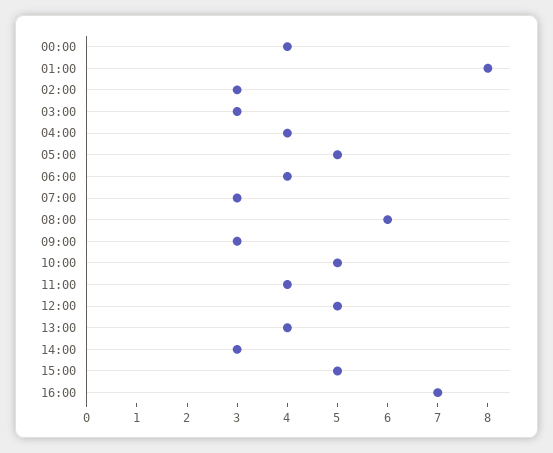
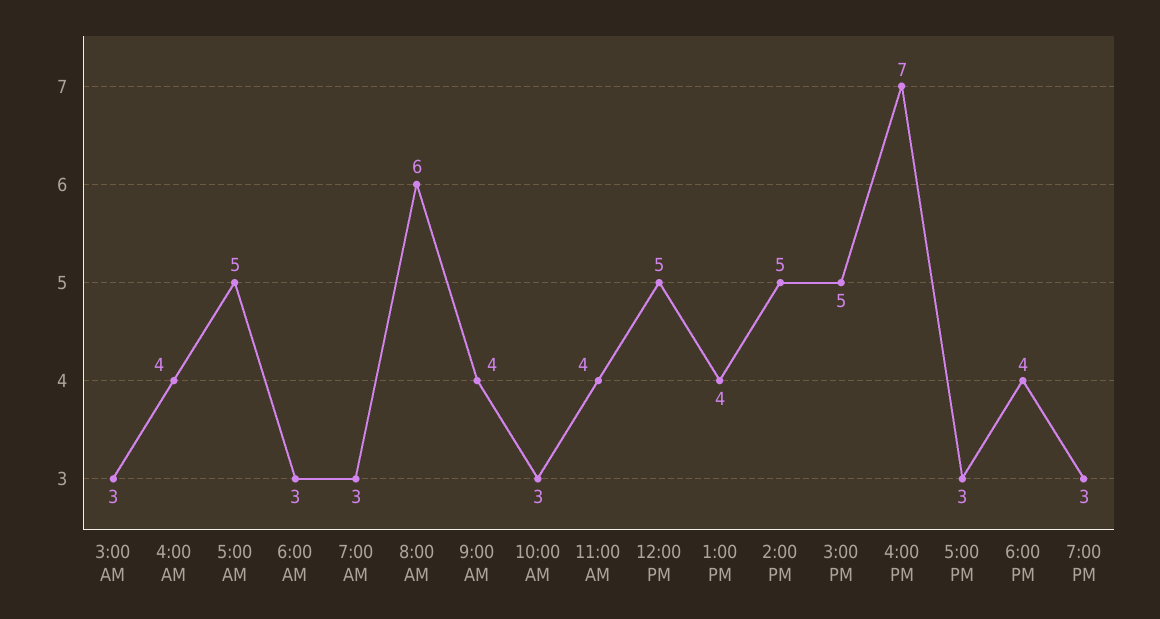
00:00: 4 -> none
01:00: 8 -> none
02:00: 3 -> none
06:00: 4 -> 3
09:00: 3 -> 4
10:00: 5 -> 3
14:00: 3 -> 5
5:00 PM: none -> 3
6:00 PM: none -> 4
7:00 PM: none -> 3

